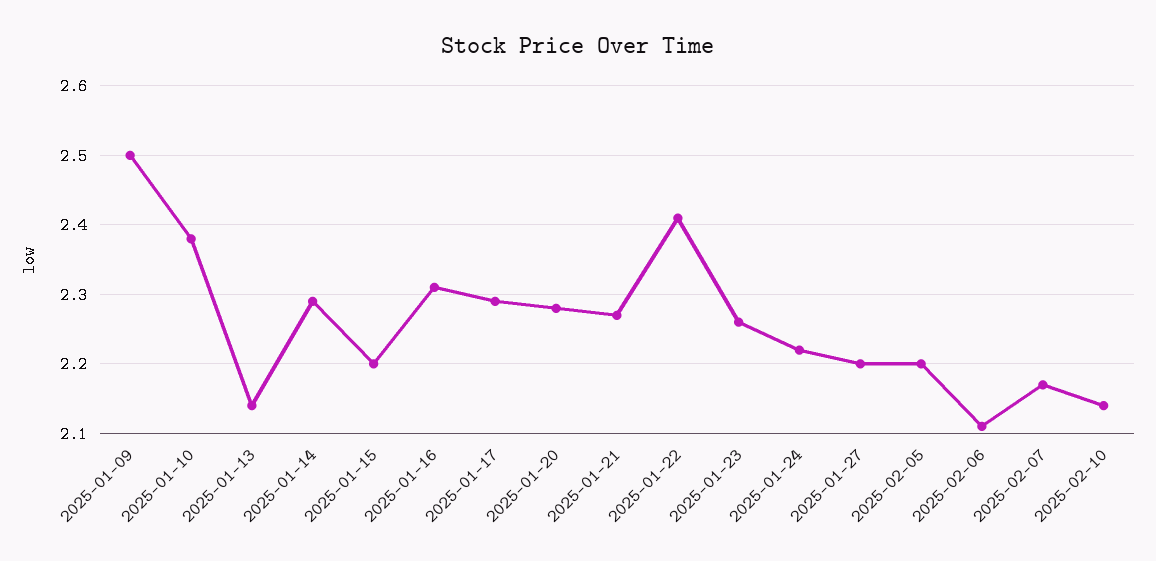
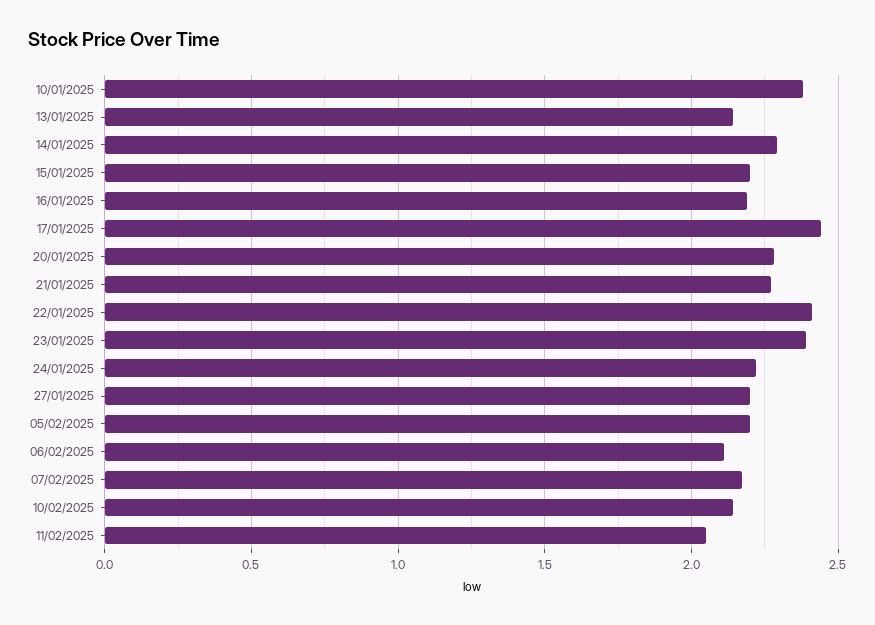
2025-01-09: 2.5 -> none
2025-01-16: 2.31 -> 2.2
2025-01-17: 2.29 -> 2.45
2025-01-23: 2.26 -> 2.4
11/02/2025: none -> 2.05

